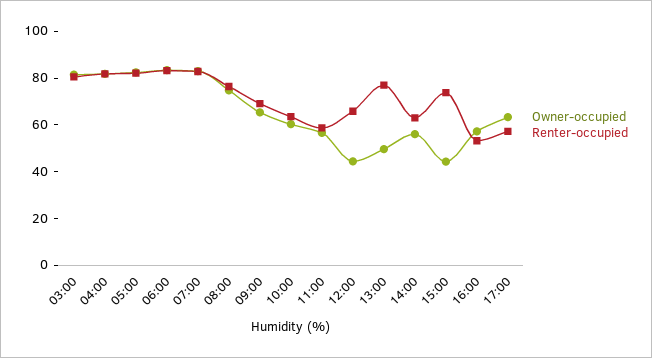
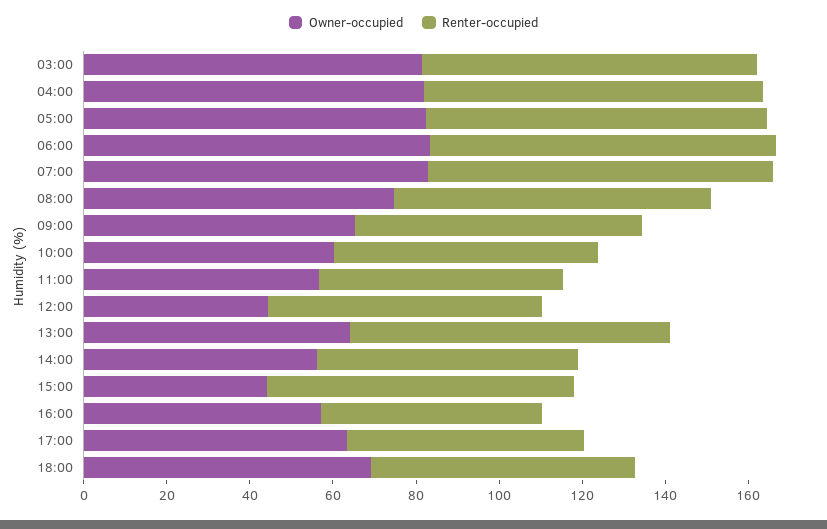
Owner-occupied, 13:00: 50 -> 65
Owner-occupied, 18:00: none -> 70
Renter-occupied, 18:00: none -> 65

